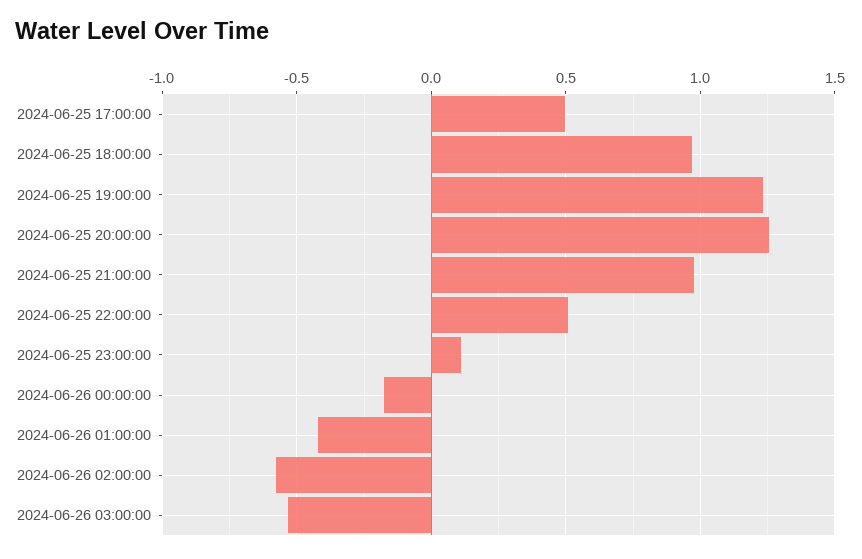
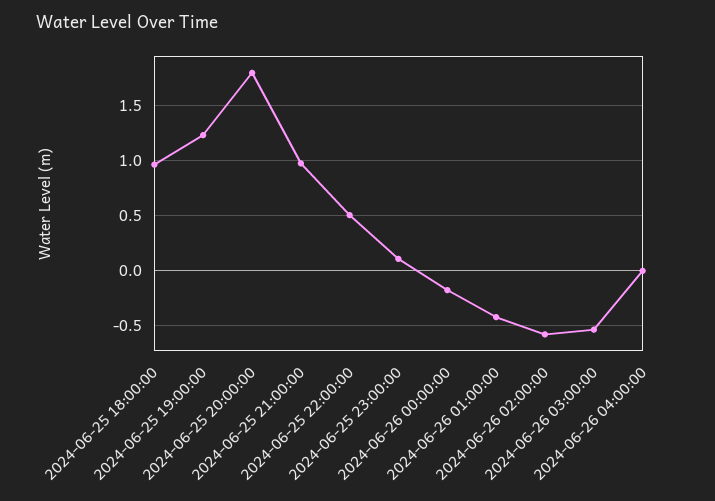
2024-06-25 17:00:00: 0.5 -> none
2024-06-25 20:00:00: 1.25 -> 1.8
2024-06-26 04:00:00: none -> 0

